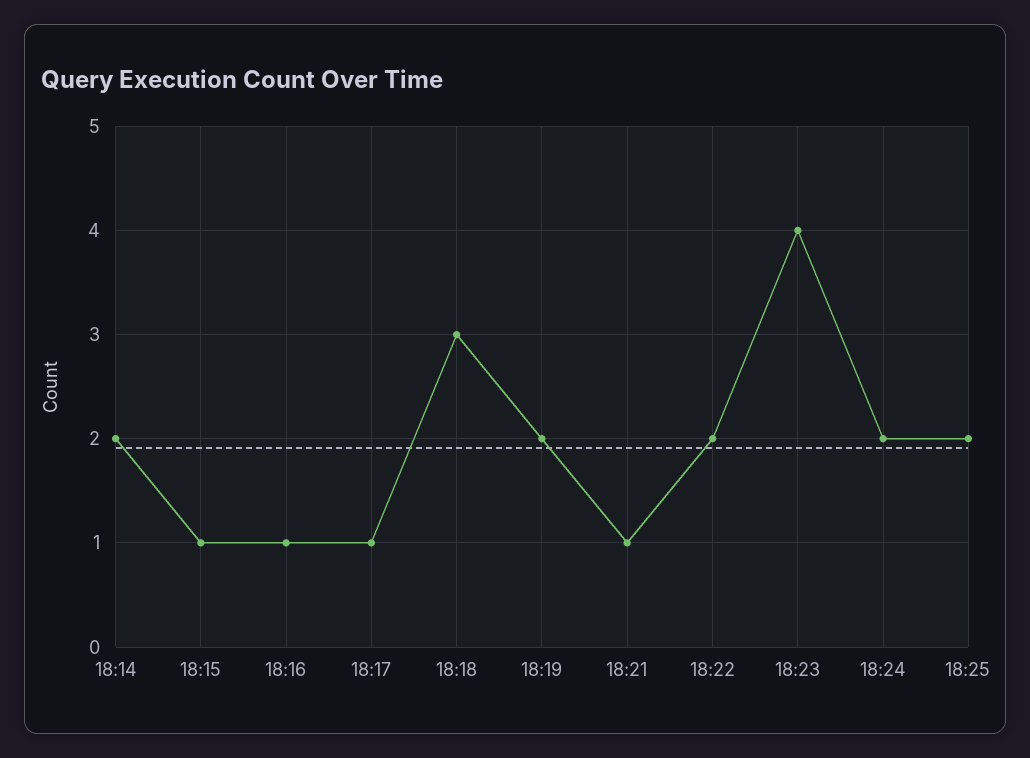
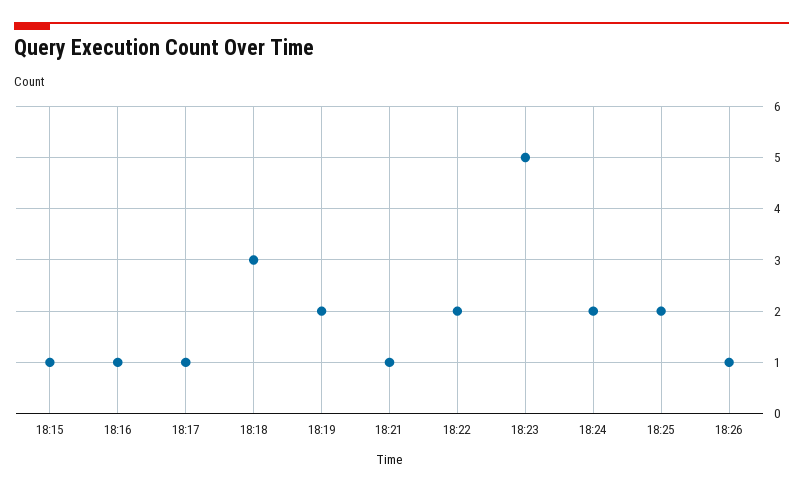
18:14: 2 -> none
18:23: 4 -> 5
18:26: none -> 1

